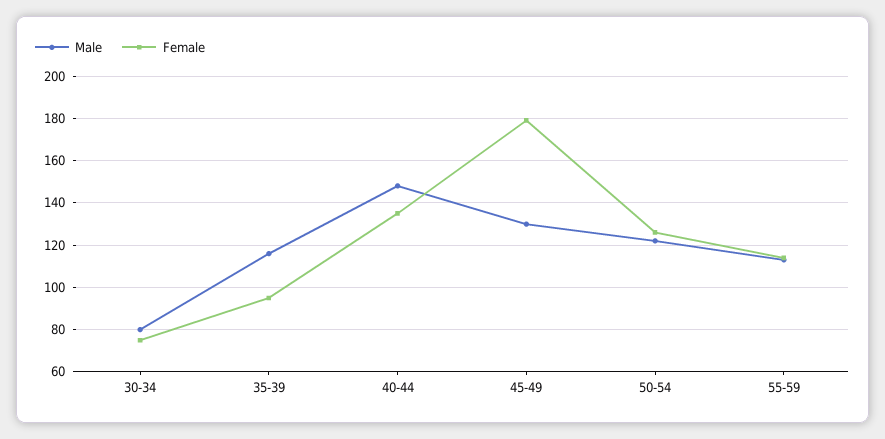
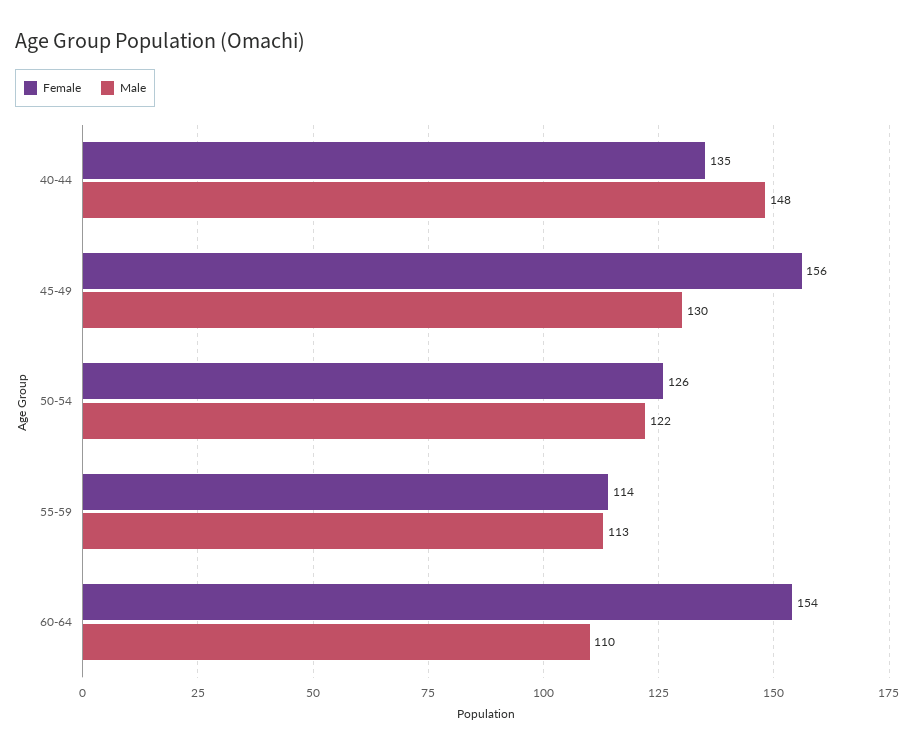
Male, 30-34: 80 -> none
Female, 30-34: 75 -> none
Male, 35-39: 115 -> none
Female, 35-39: 95 -> none
Female, 45-49: 180 -> 156
Female, 60-64: none -> 154
Male, 60-64: none -> 110

